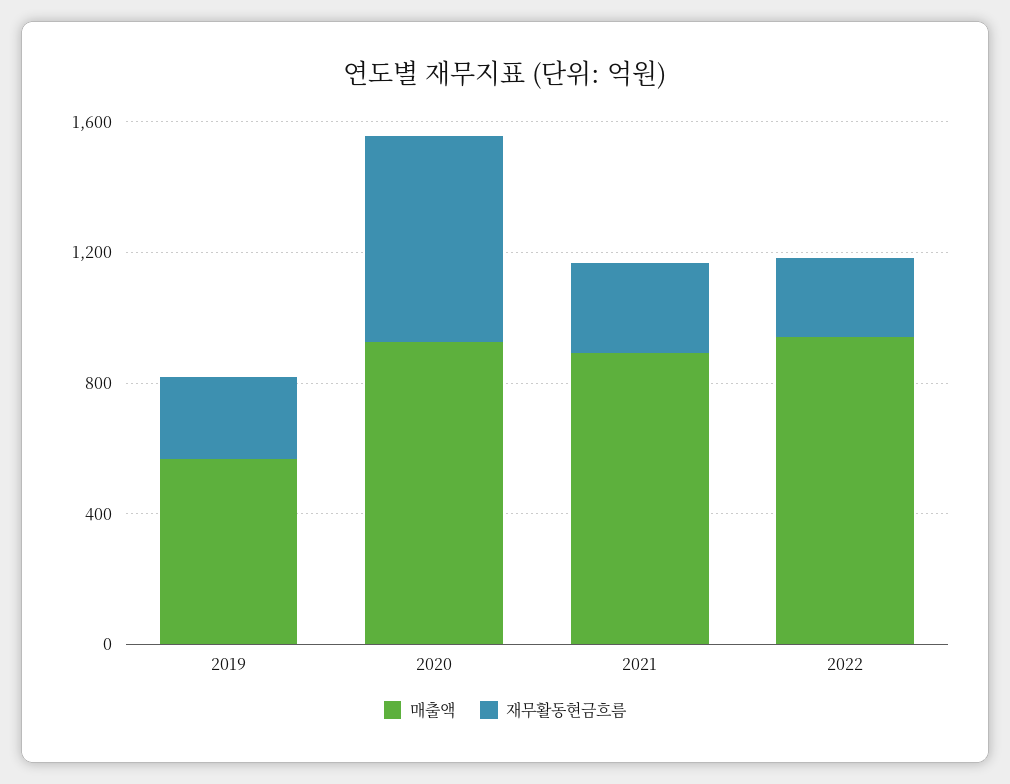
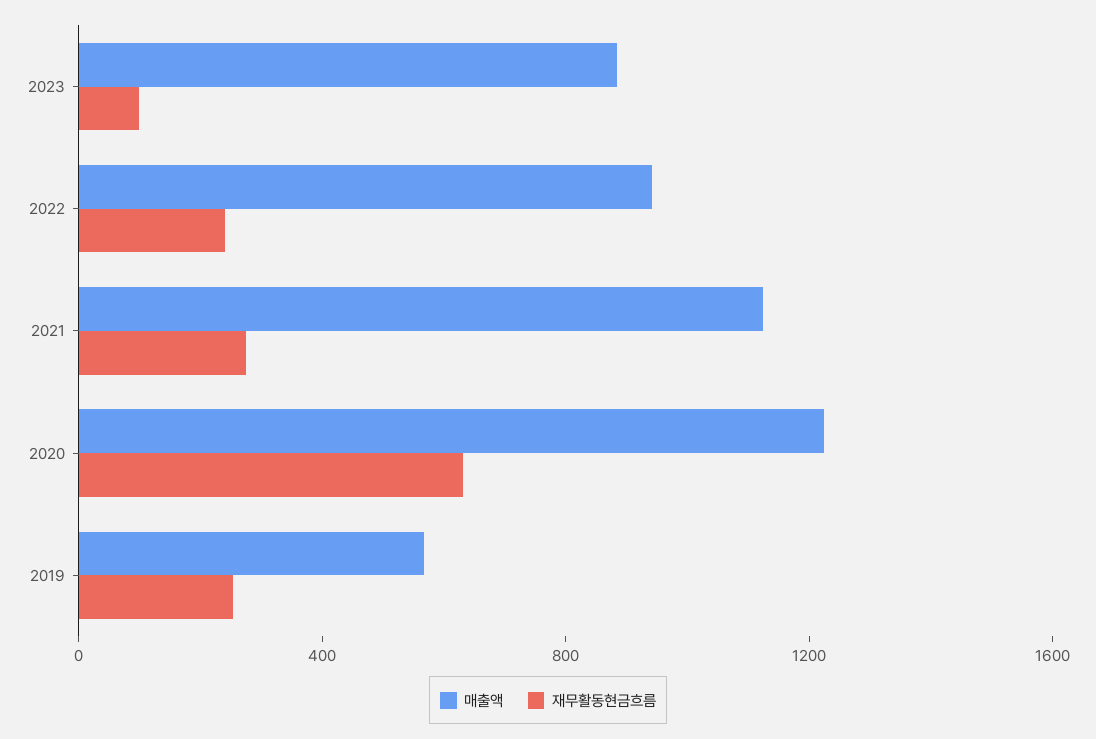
매출액, 2020: 900 -> 1200
매출액, 2021: 900 -> 1100
매출액, 2023: none -> 900
재무활동현금흐름, 2023: none -> 100

